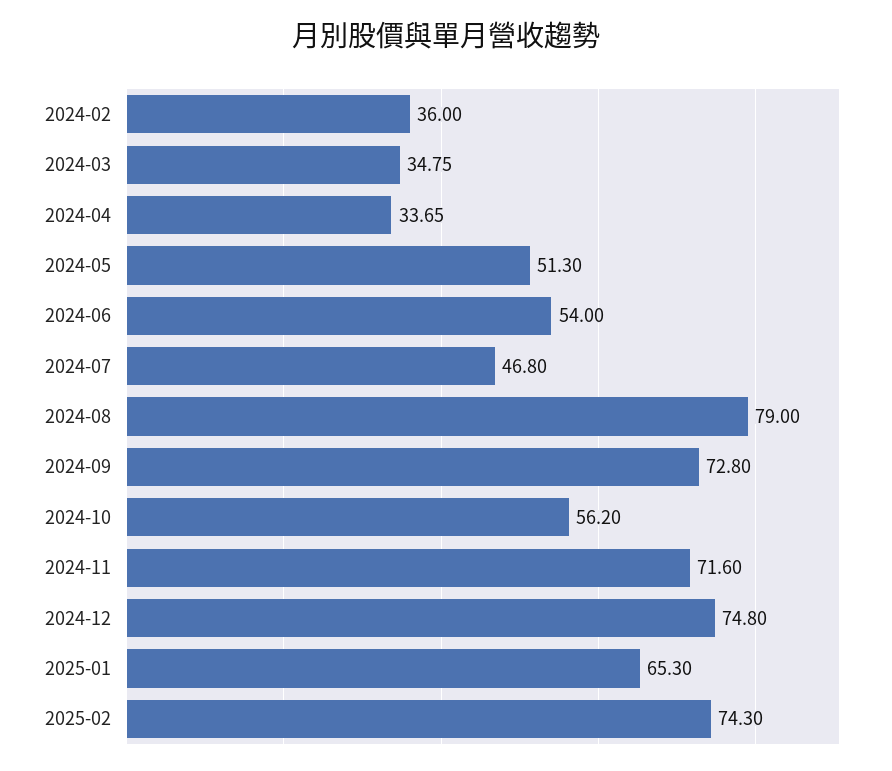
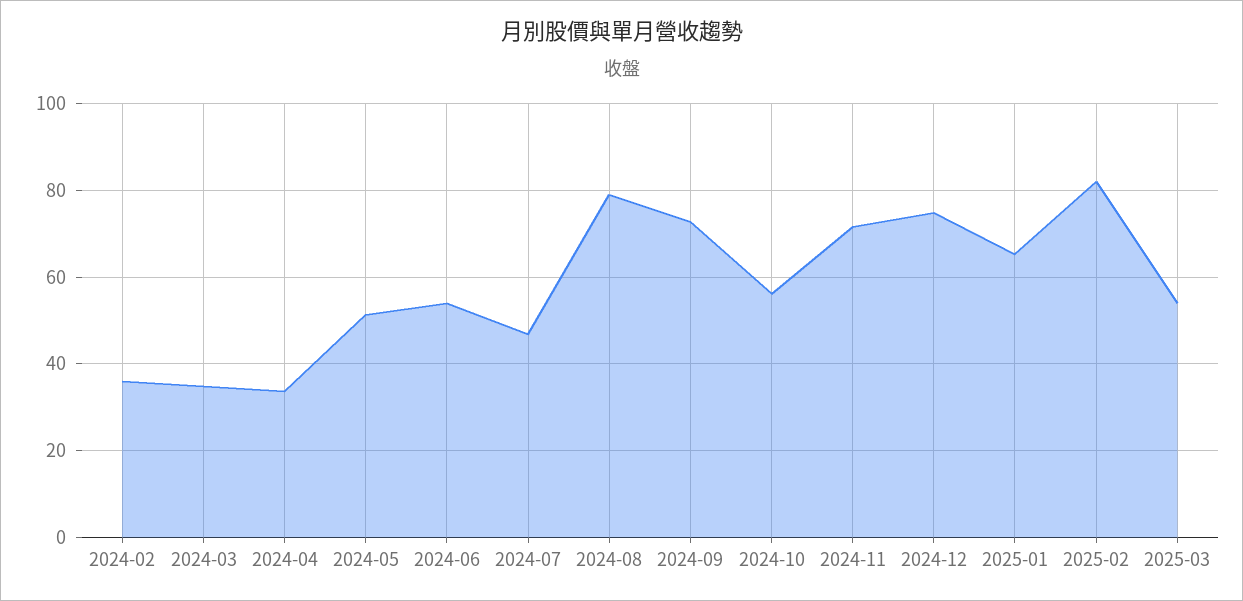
2025-02: 74.3 -> 82
2025-03: none -> 54

